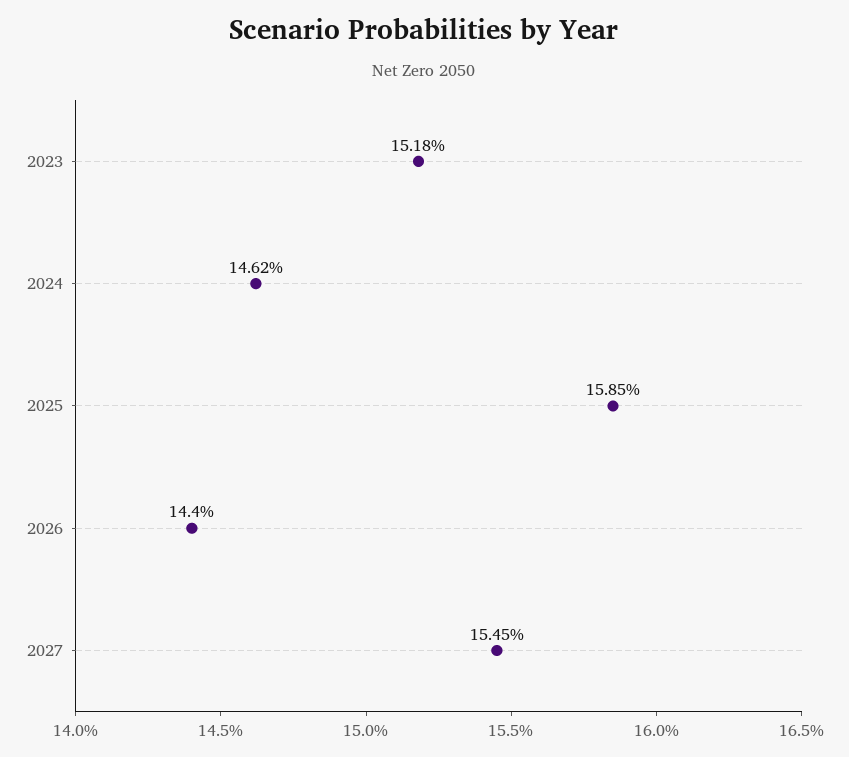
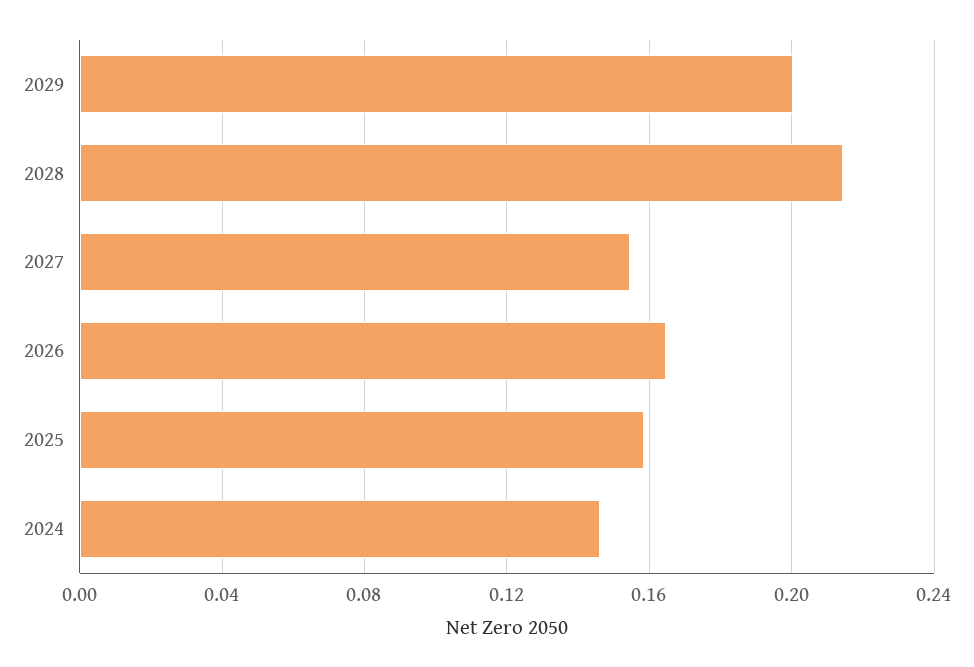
2023: 0.1518 -> none
2026: 0.144 -> 0.165
2029: none -> 0.2
2028: none -> 0.215

